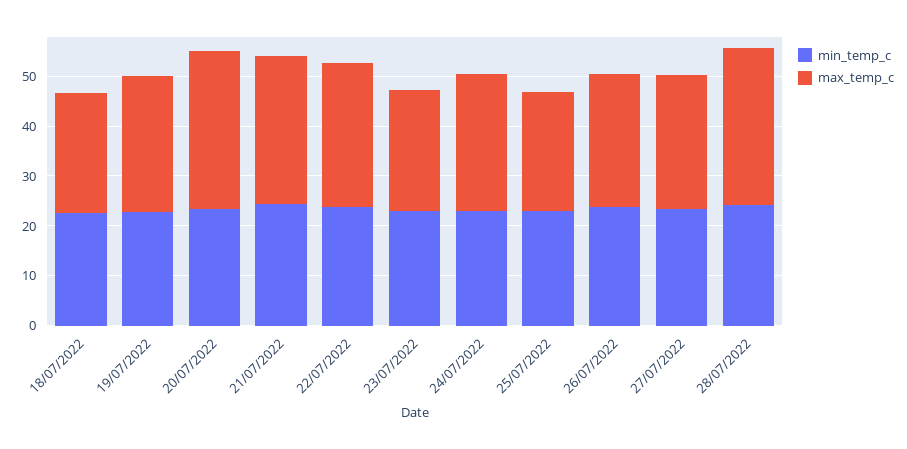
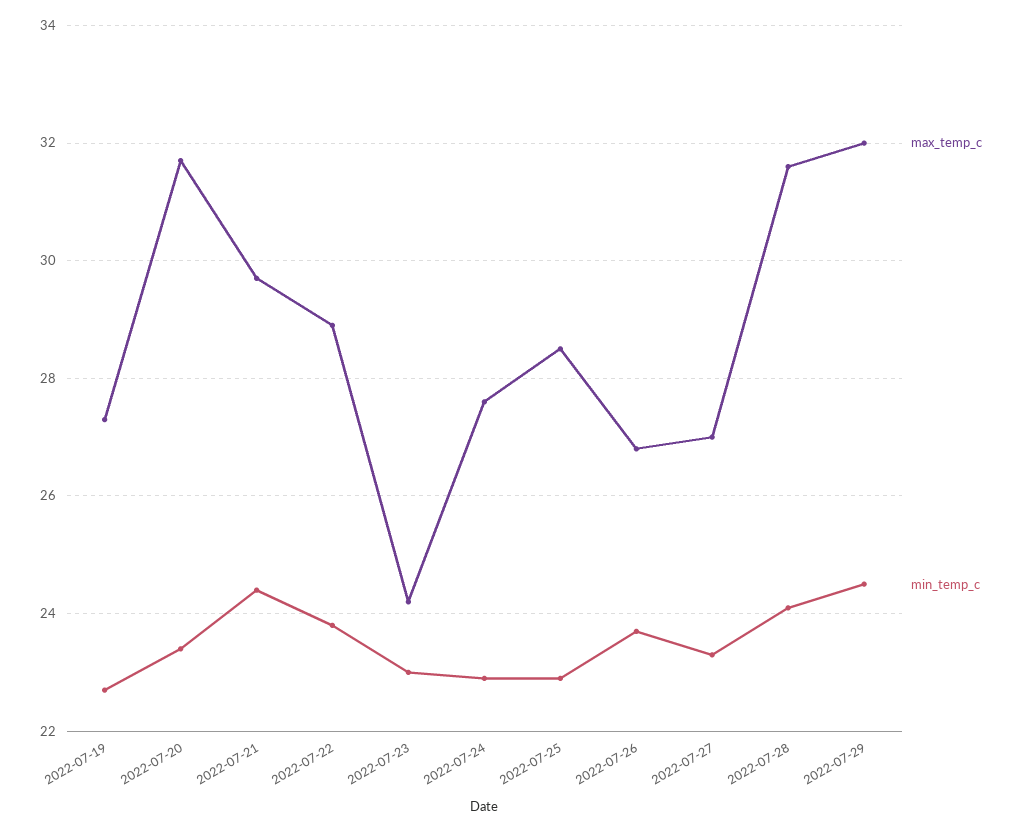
min_temp_c, 18/07/2022: 22 -> none
max_temp_c, 18/07/2022: 24 -> none
max_temp_c, 25/07/2022: 24 -> 28.5
max_temp_c, 2022-07-29: none -> 32
min_temp_c, 2022-07-29: none -> 24.5

